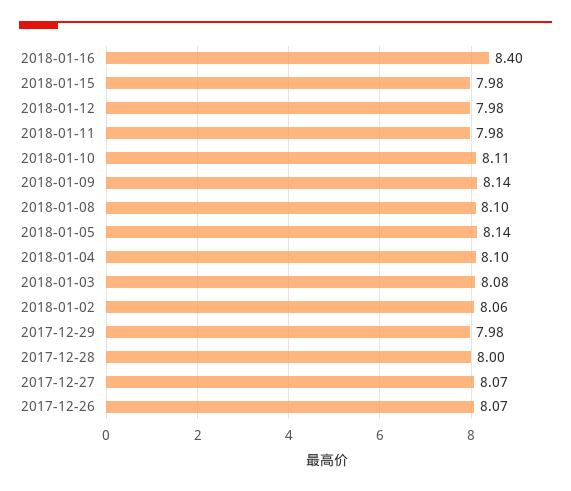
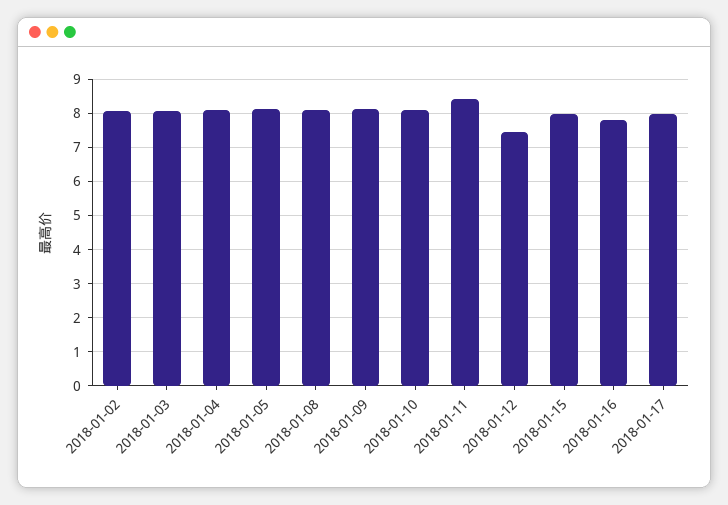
2018-01-16: 8.4 -> 7.8
2018-01-12: 7.98 -> 7.4
2018-01-11: 7.98 -> 8.4
2017-12-29: 7.98 -> none
2017-12-28: 8 -> none
2017-12-27: 8.07 -> none
2017-12-26: 8.07 -> none
2018-01-17: none -> 8

